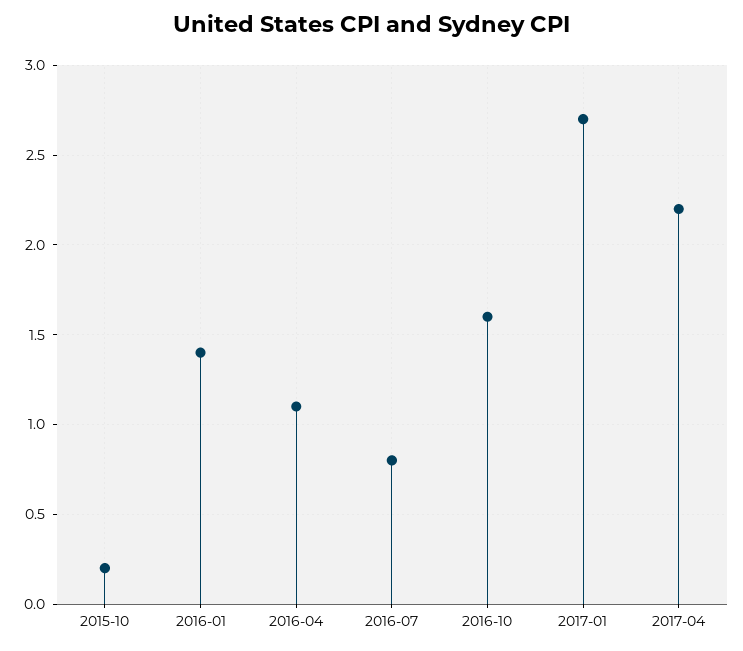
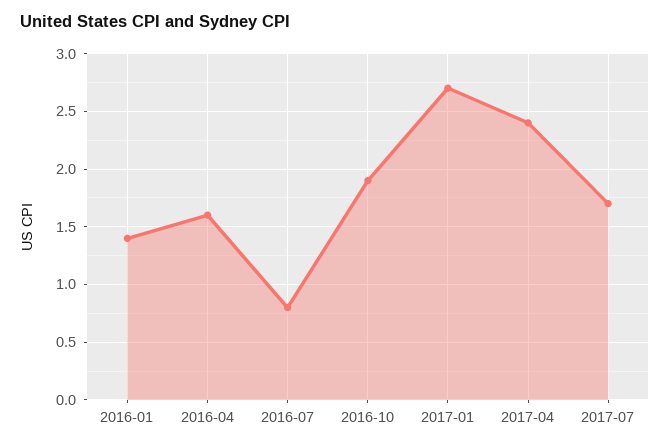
2015-10: 0.2 -> none
2016-04: 1.1 -> 1.6
2016-10: 1.6 -> 1.9
2017-04: 2.2 -> 2.4
2017-07: none -> 1.7

